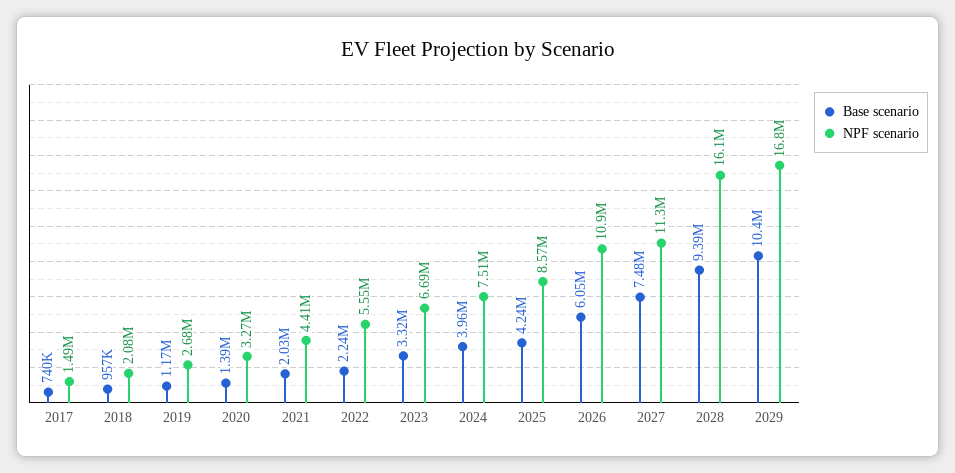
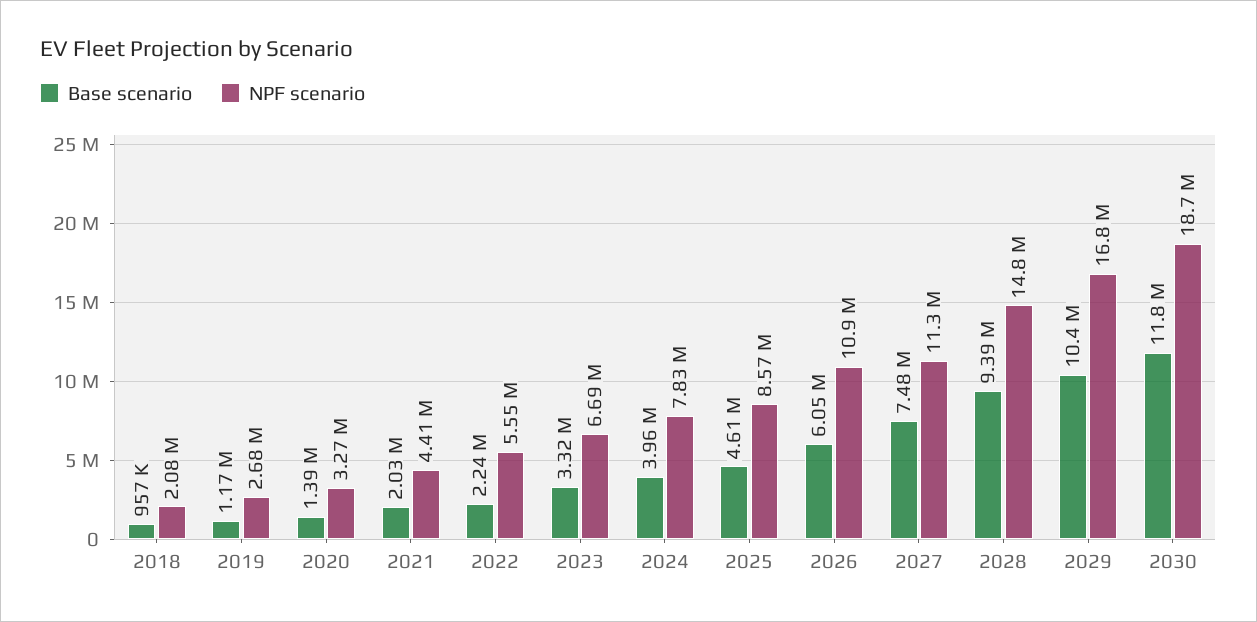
Base scenario, 2017: 740000 -> none
NPF scenario, 2017: 1490000 -> none
NPF scenario, 2024: 7510000 -> 7830000
Base scenario, 2025: 4240000 -> 4610000
NPF scenario, 2028: 16100000 -> 14800000
Base scenario, 2030: none -> 11800000
NPF scenario, 2030: none -> 18700000

